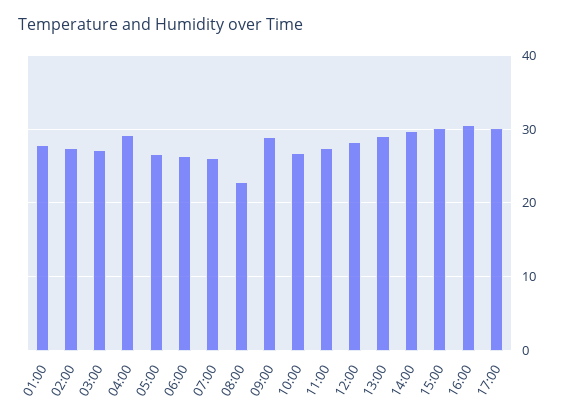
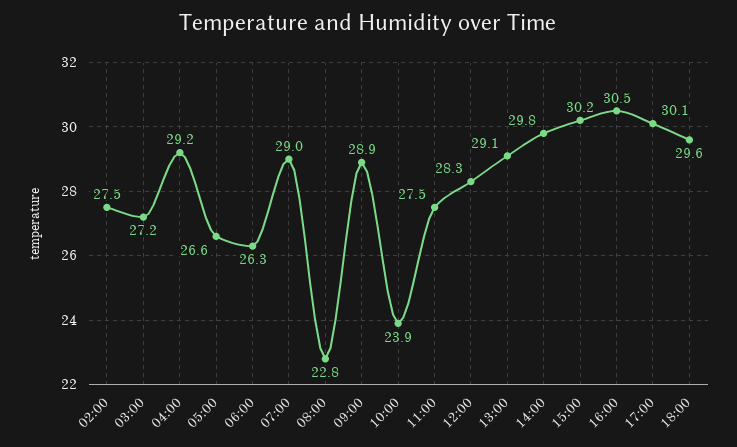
01:00: 28 -> none
07:00: 26 -> 29
10:00: 27 -> 23.9
18:00: none -> 29.6

